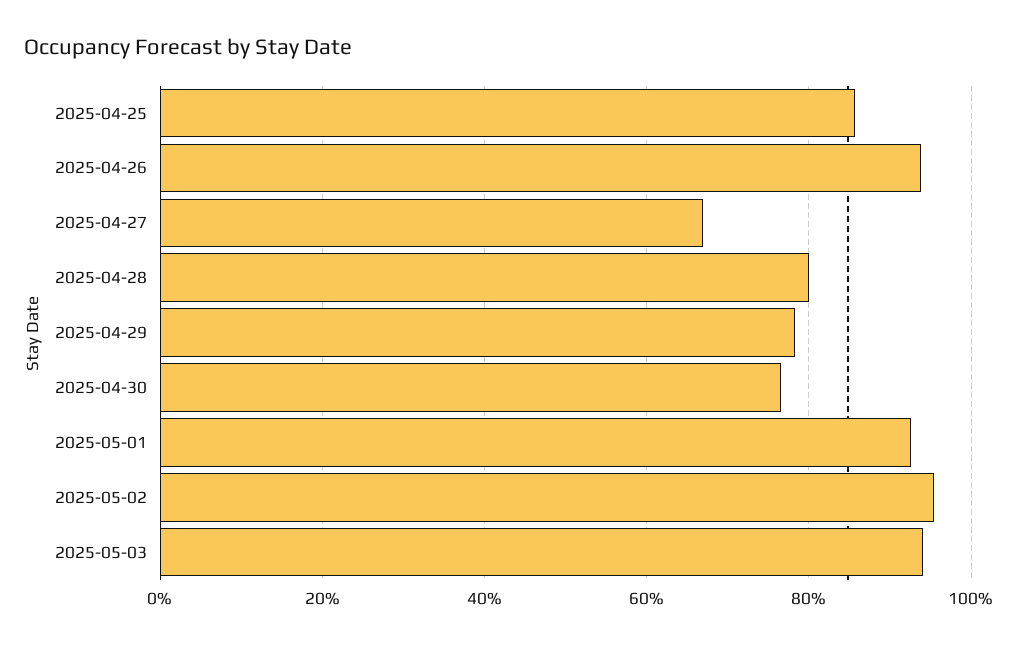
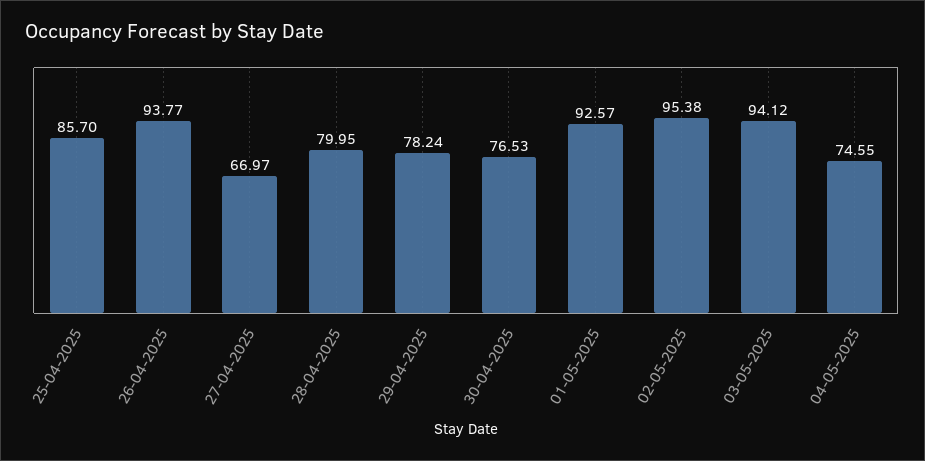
04-05-2025: none -> 74.55

